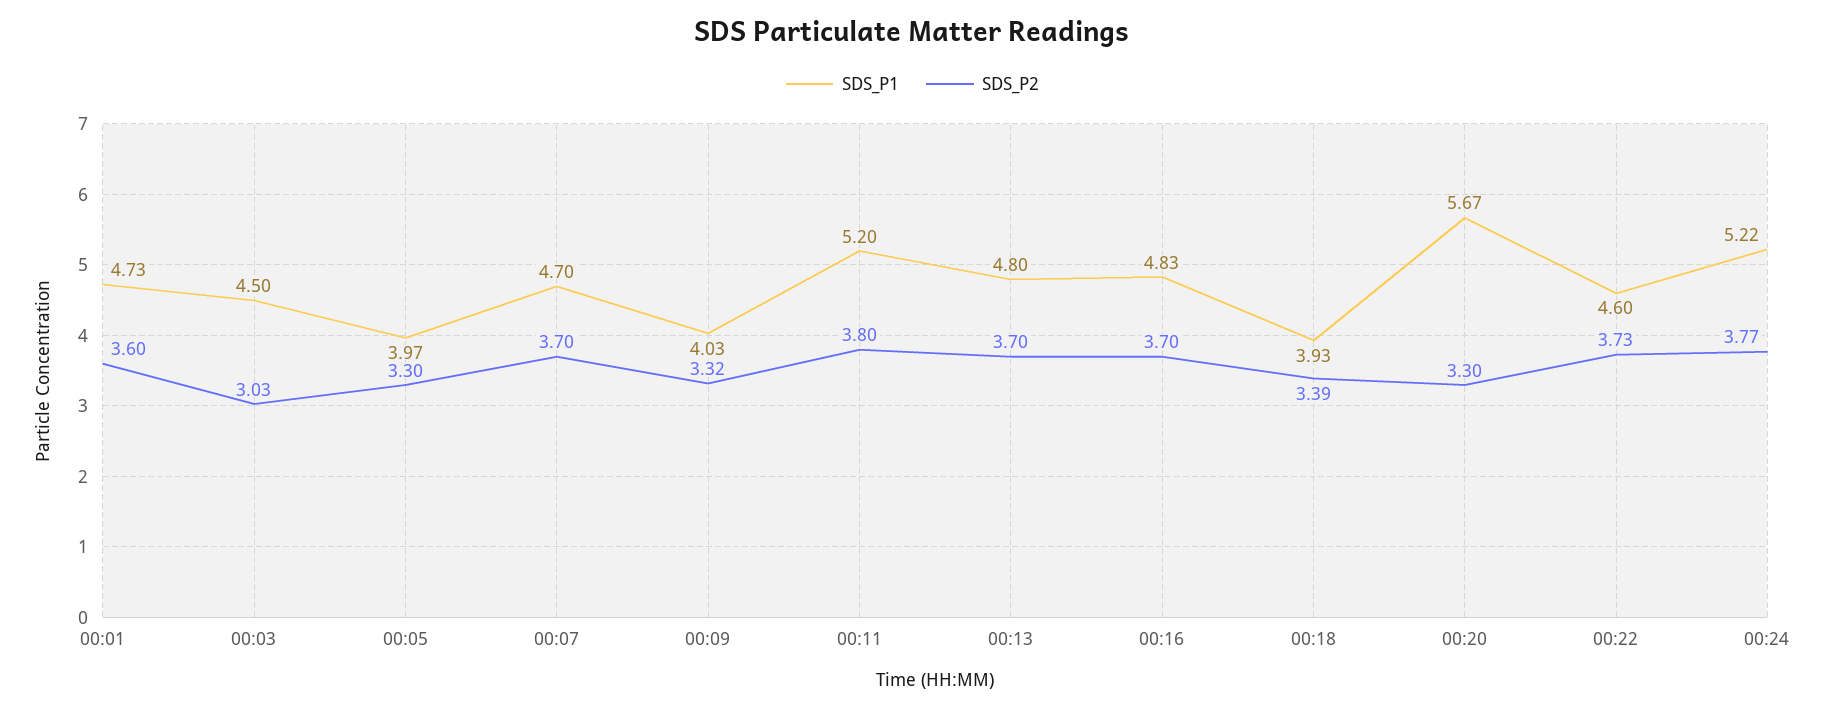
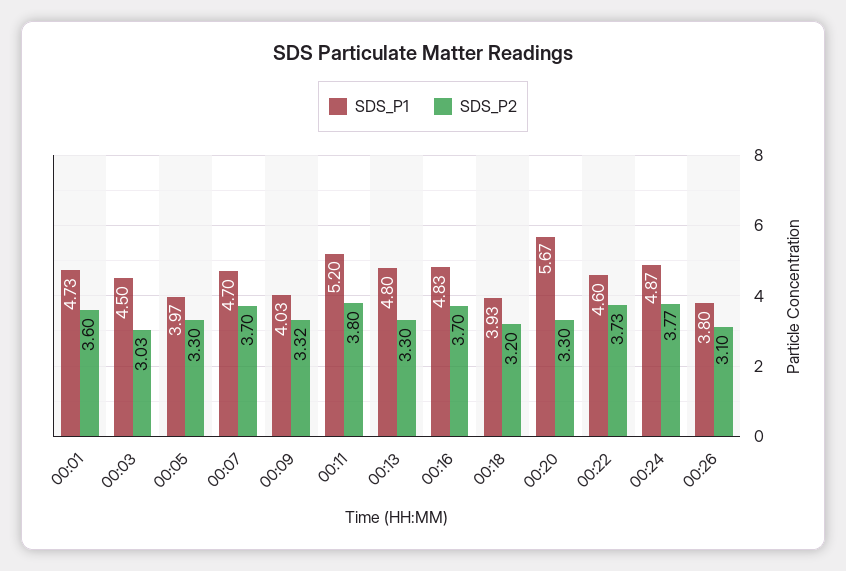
SDS_P2, 00:13: 3.7 -> 3.3
SDS_P2, 00:18: 3.39 -> 3.2
SDS_P1, 00:24: 5.22 -> 4.87
SDS_P1, 00:26: none -> 3.8
SDS_P2, 00:26: none -> 3.1

